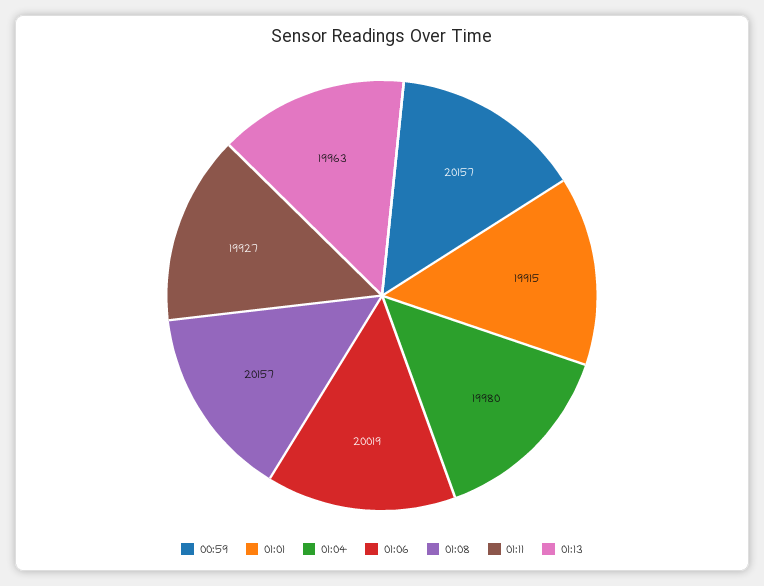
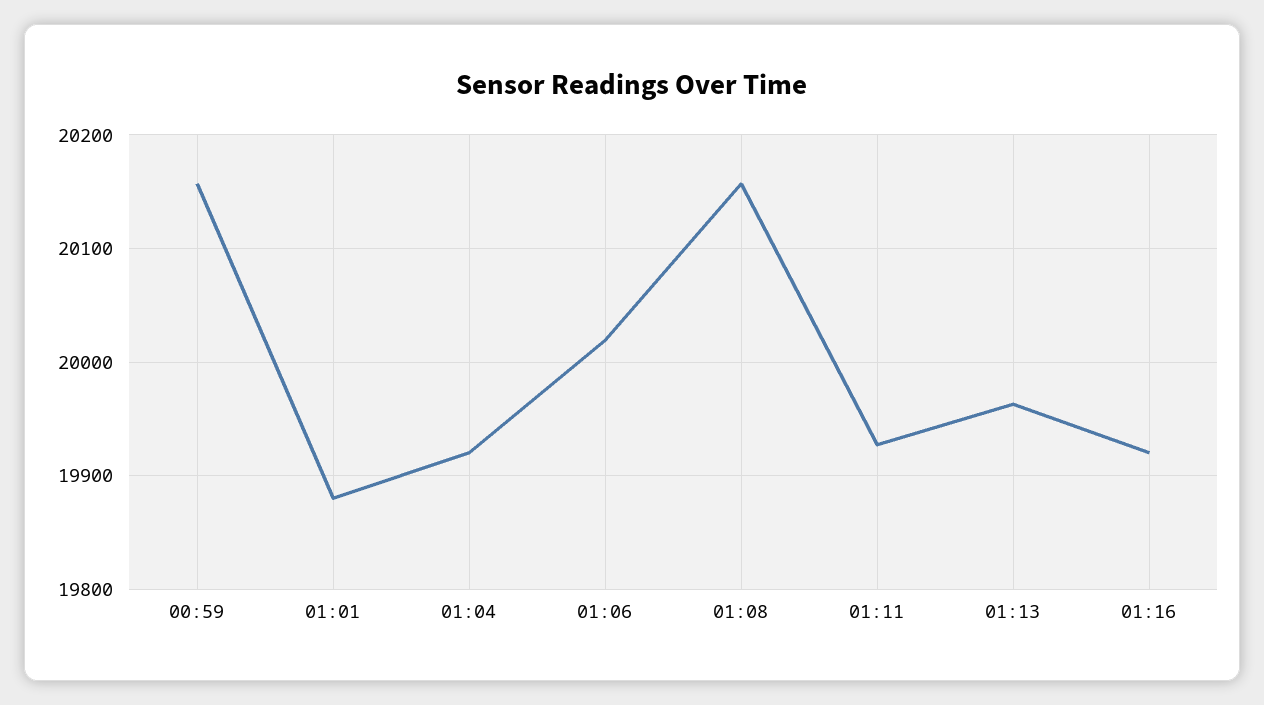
01:01: 19915 -> 19880
01:04: 19980 -> 19920
01:16: none -> 19920

